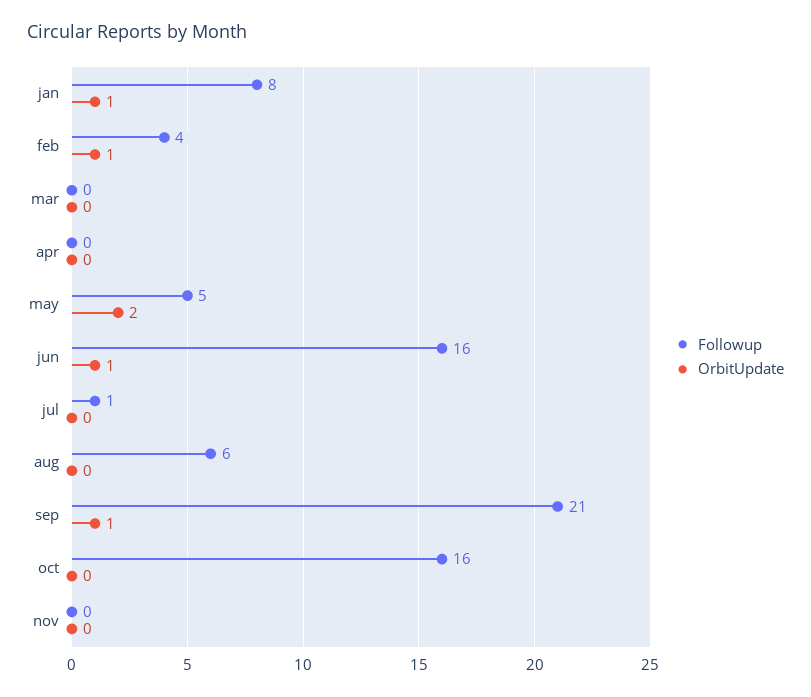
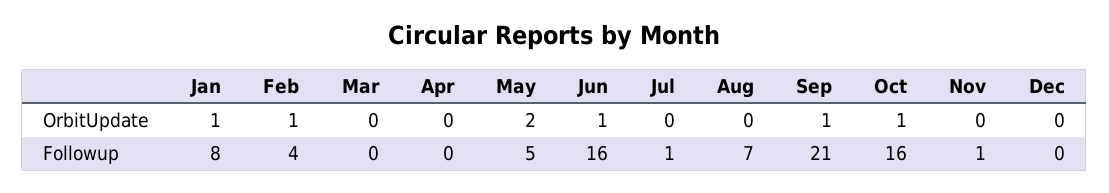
Followup, aug: 6 -> 7
OrbitUpdate, oct: 0 -> 1
Followup, nov: 0 -> 1
OrbitUpdate, Dec: none -> 0
Followup, Dec: none -> 0

